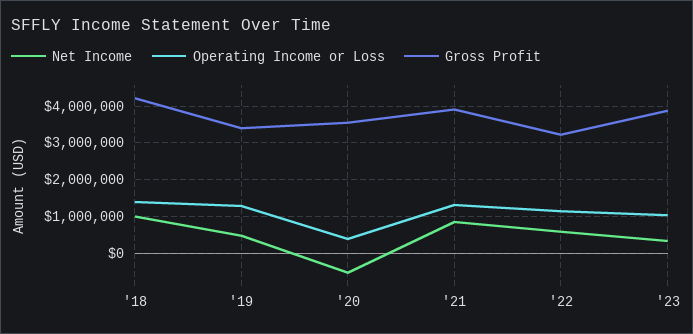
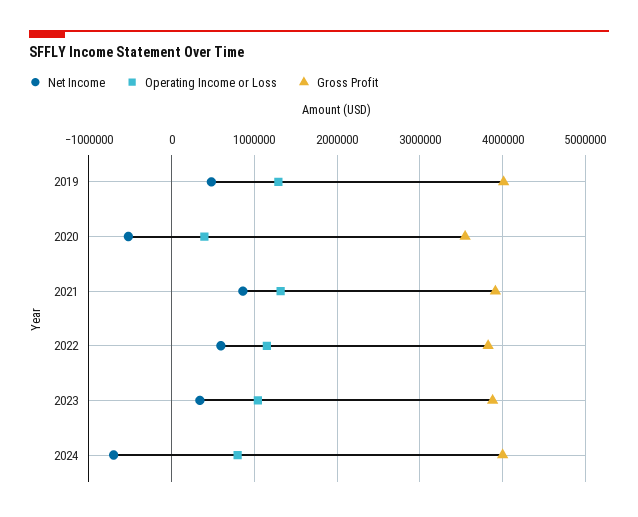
Net Income, '18: 1000000 -> none
Operating Income or Loss, '18: 1400000 -> none
Gross Profit, '18: 4200000 -> none
Gross Profit, '19: 3400000 -> 4000000
Gross Profit, '22: 3200000 -> 3800000
Net Income, 2024: none -> -700000
Operating Income or Loss, 2024: none -> 800000
Gross Profit, 2024: none -> 4000000

